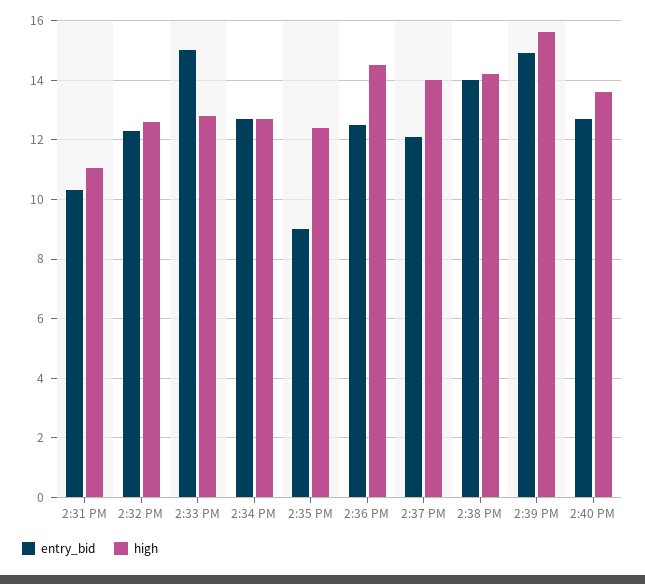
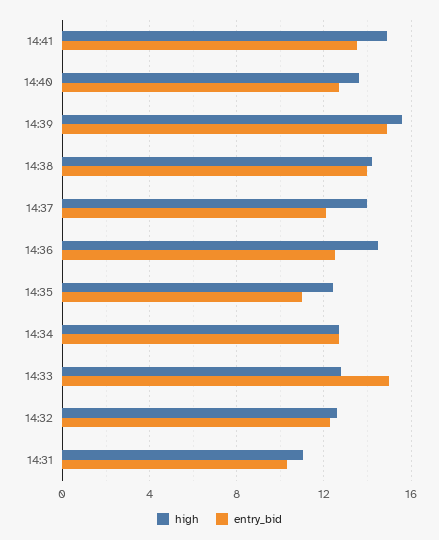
entry_bid, 2:35 PM: 9 -> 11
high, 14:41: none -> 15
entry_bid, 14:41: none -> 13.5

